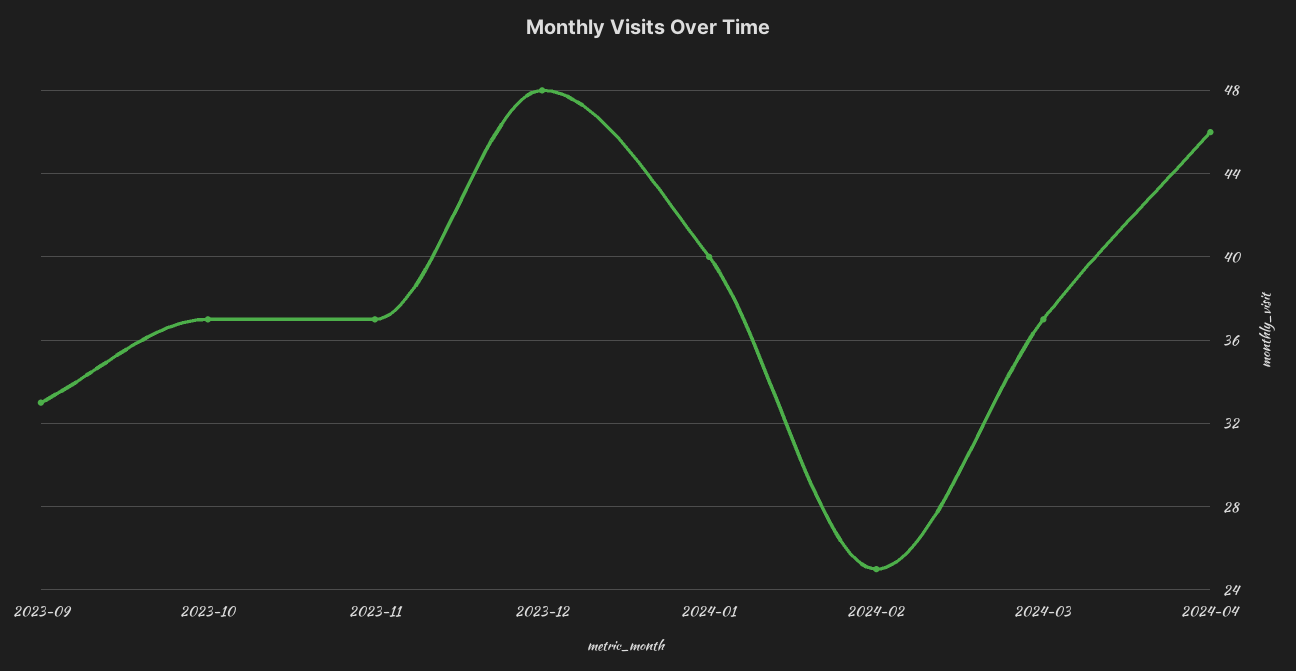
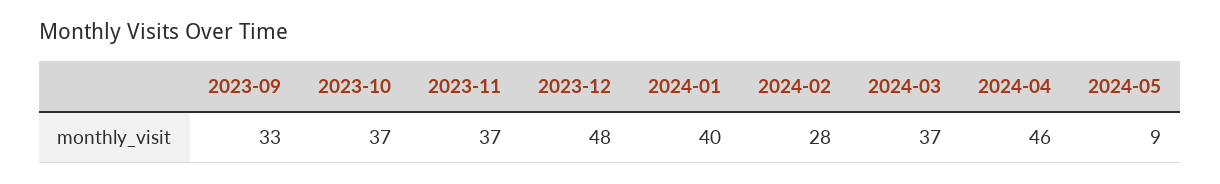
2024-02: 25 -> 28
2024-05: none -> 9

